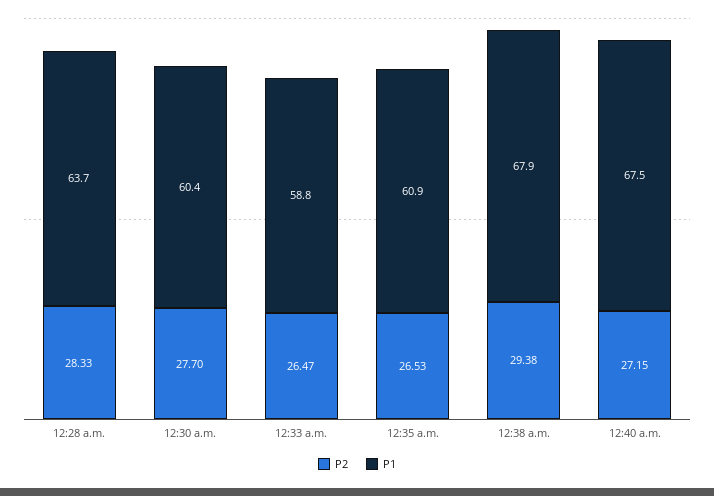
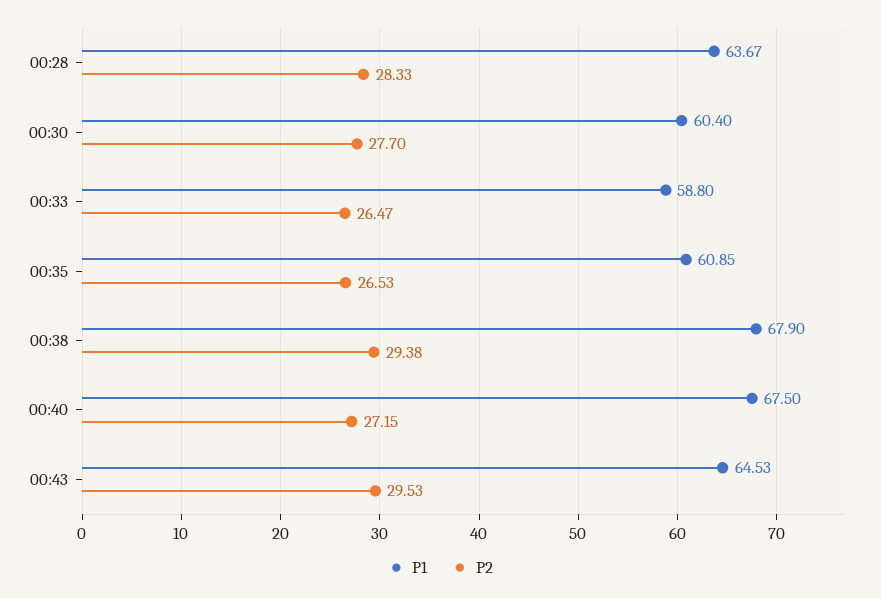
P1, 00:43: none -> 64.53
P2, 00:43: none -> 29.53

